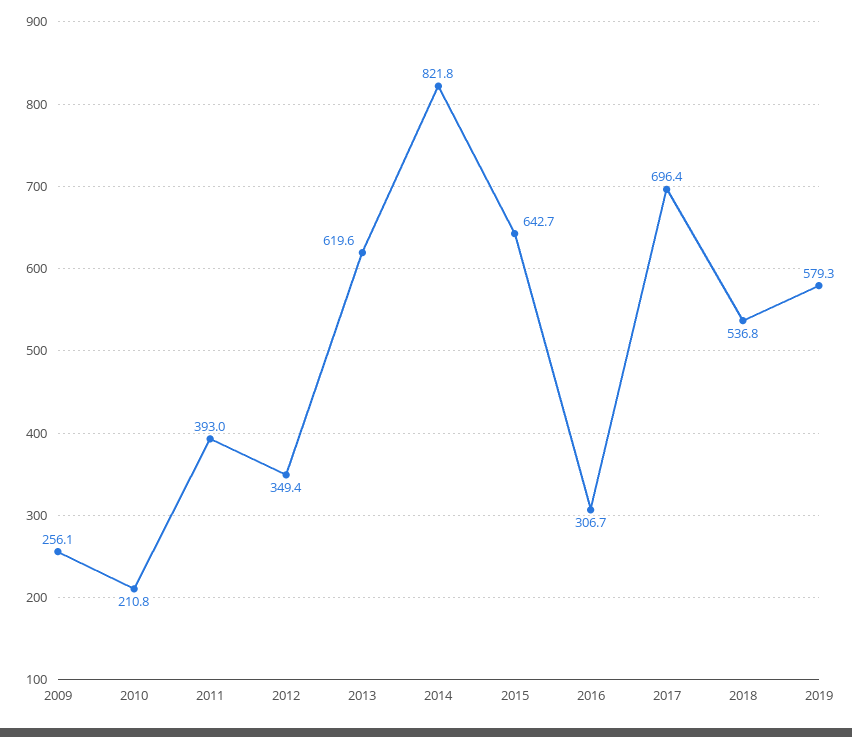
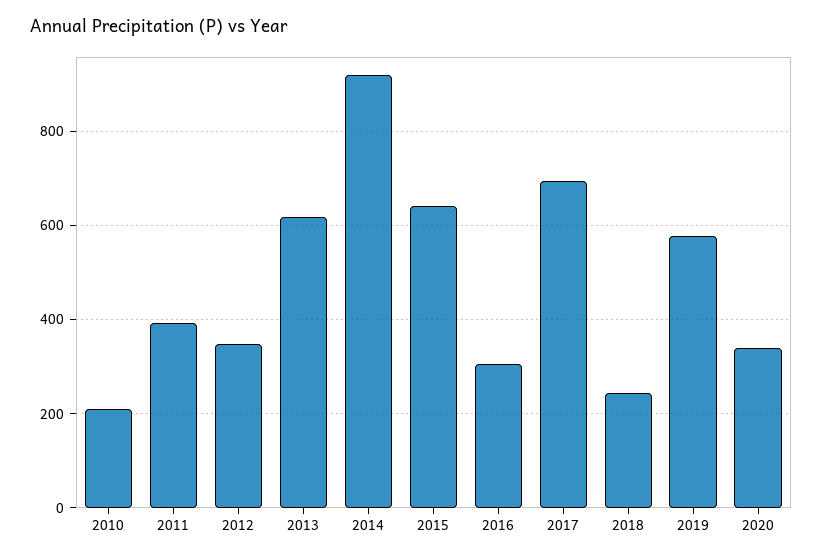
2009: 256.1 -> none
2014: 821.8 -> 920
2018: 536.8 -> 240
2020: none -> 340

